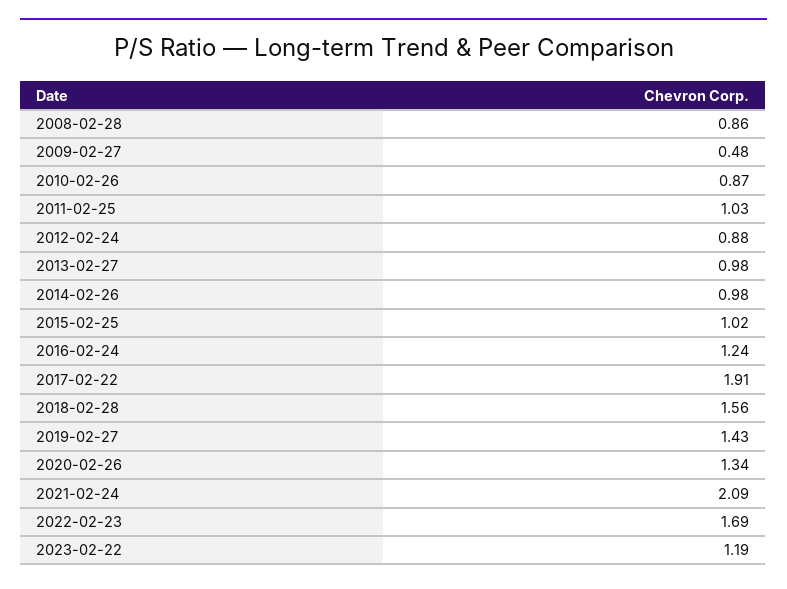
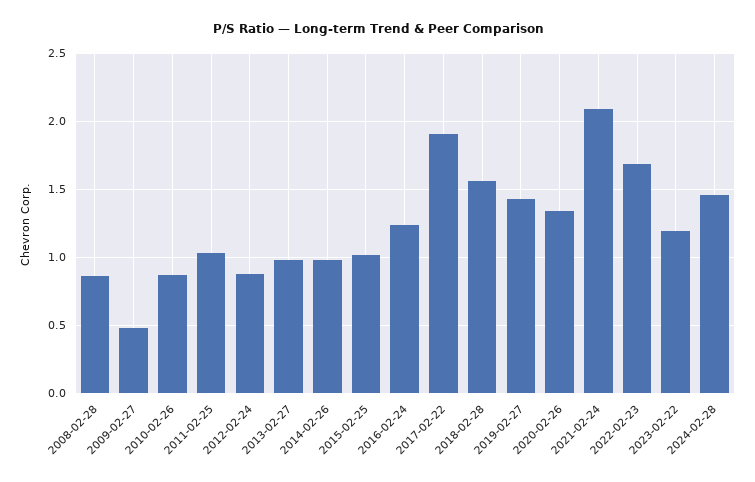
2024-02-28: none -> 1.45

